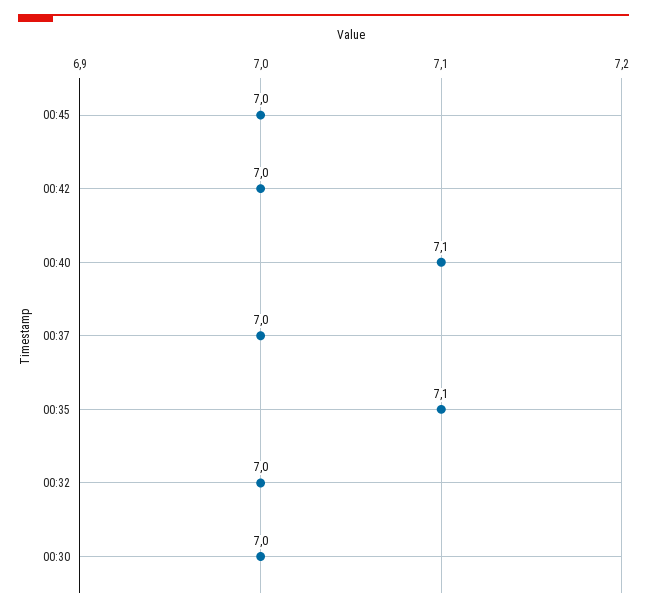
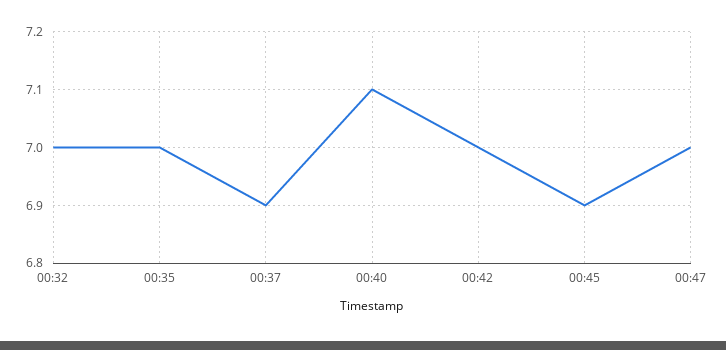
00:45: 7 -> 6.9
00:37: 7 -> 6.9
00:35: 7.1 -> 7
00:30: 7 -> none
00:47: none -> 7

